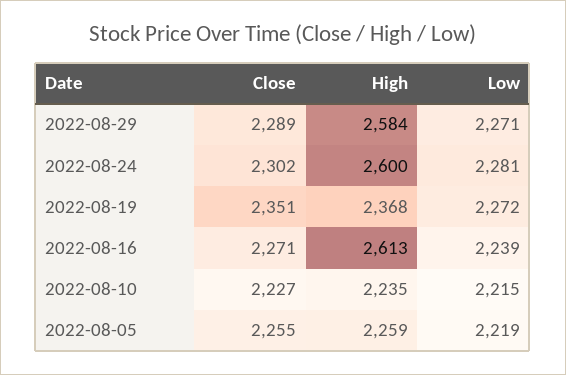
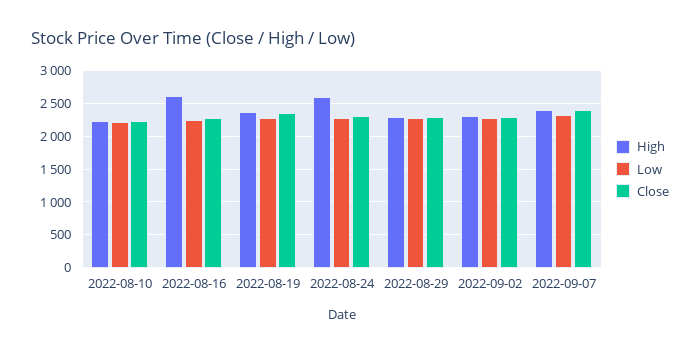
High, 2022-08-29: 2584 -> 2300
Close, 2022-08-05: 2255 -> none
High, 2022-08-05: 2259 -> none
Low, 2022-08-05: 2219 -> none
High, 2022-09-02: none -> 2300
Low, 2022-09-02: none -> 2300
Close, 2022-09-02: none -> 2300
High, 2022-09-07: none -> 2400
Low, 2022-09-07: none -> 2300
Close, 2022-09-07: none -> 2400

